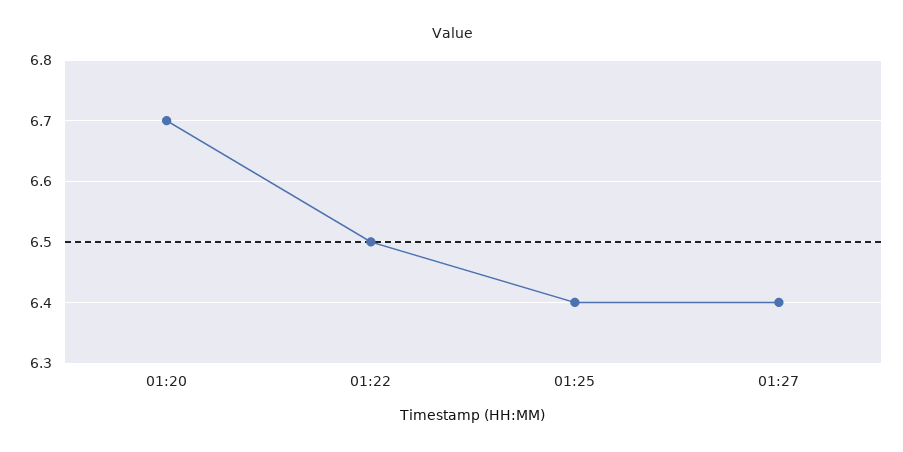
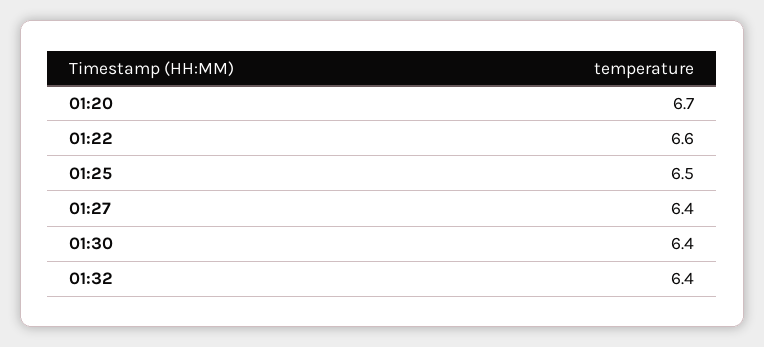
01:22: 6.5 -> 6.6
01:25: 6.4 -> 6.5
01:30: none -> 6.4
01:32: none -> 6.4

